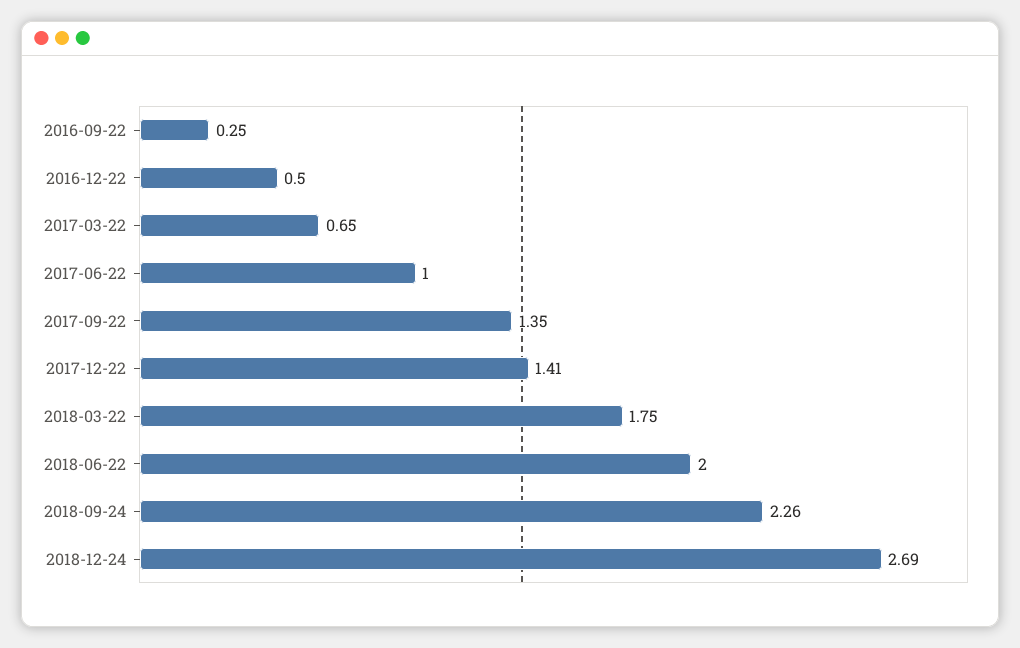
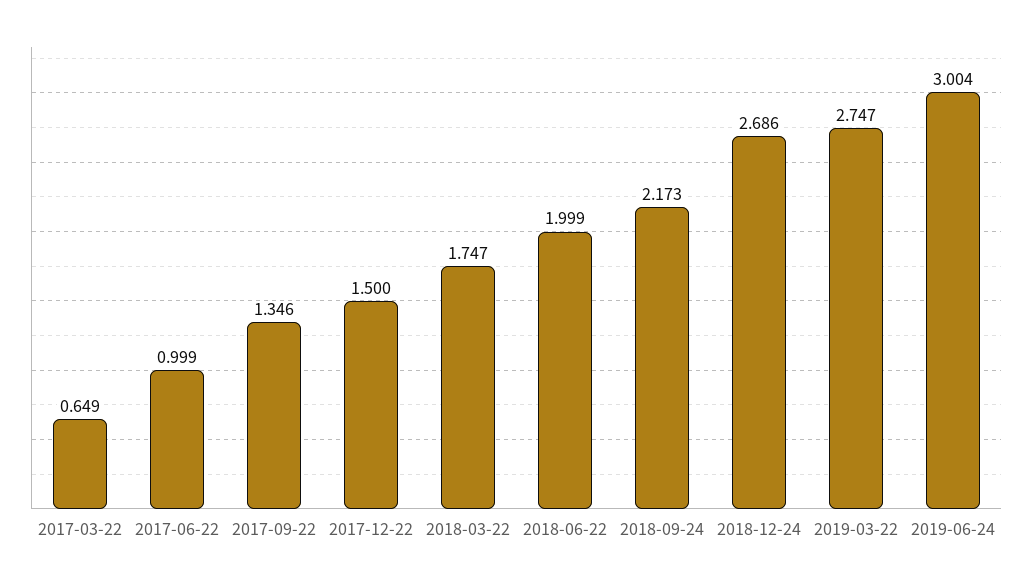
2016-09-22: 0.25 -> none
2016-12-22: 0.5 -> none
2017-12-22: 1.41 -> 1.5
2018-09-24: 2.26 -> 2.173
2019-03-22: none -> 2.747
2019-06-24: none -> 3.004

